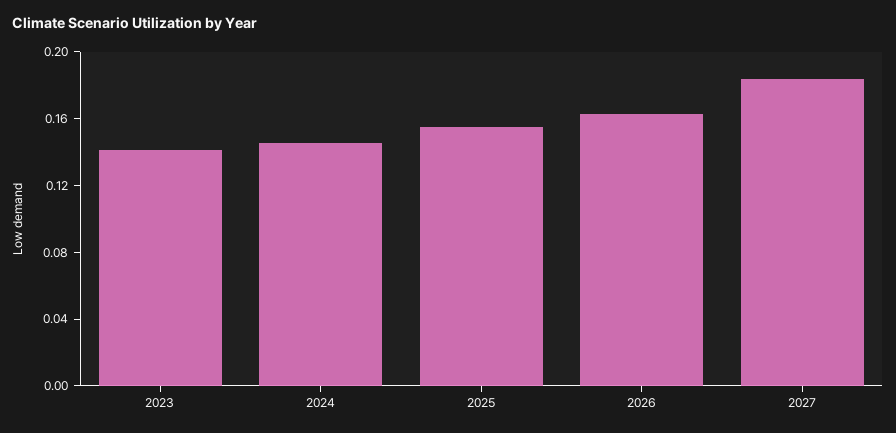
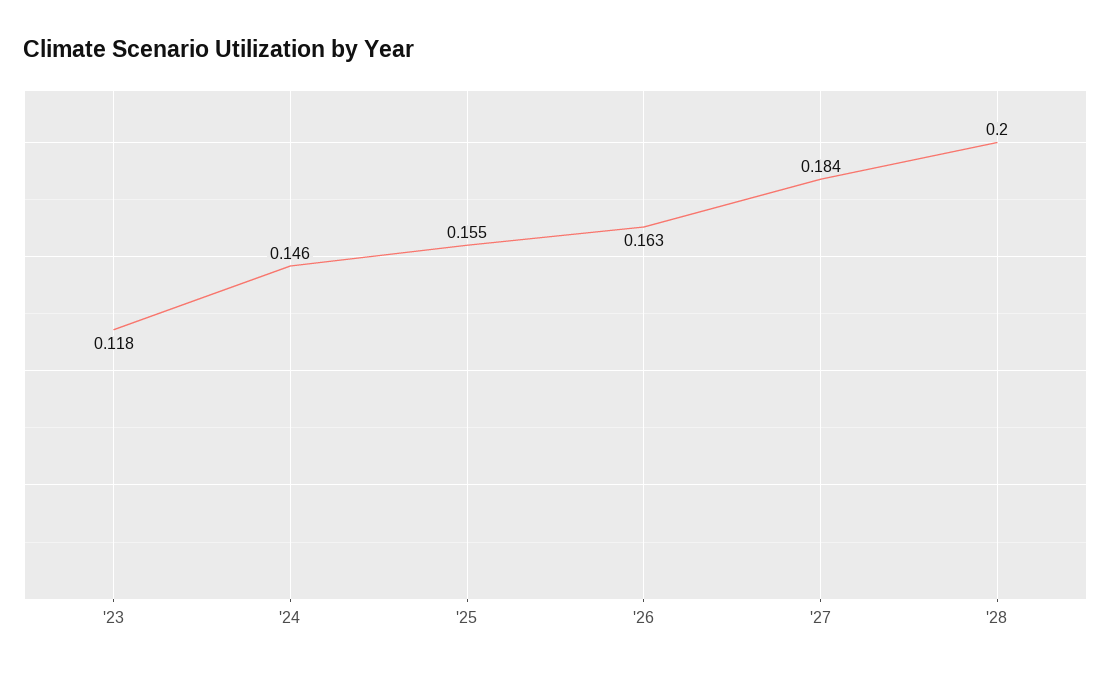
2023: 0.14 -> 0.118
'28: none -> 0.2

